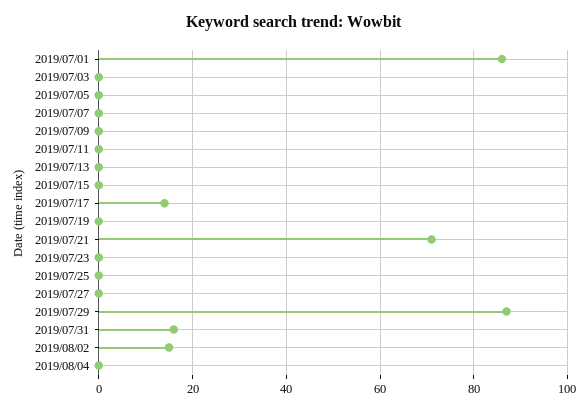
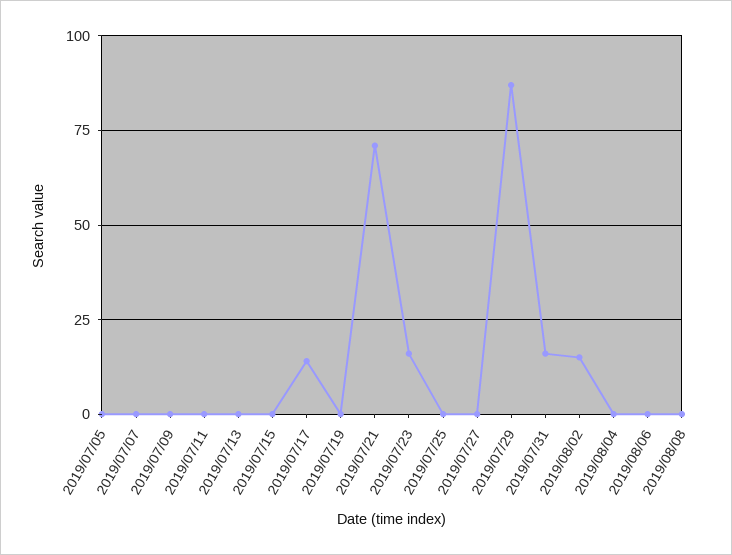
2019/07/01: 85 -> none
2019/07/03: 0 -> none
2019/07/23: 0 -> 15
2019/08/06: none -> 0
2019/08/08: none -> 0

